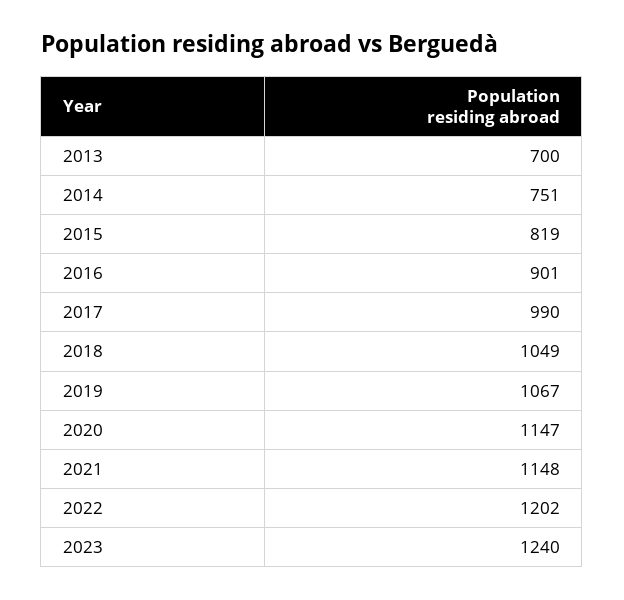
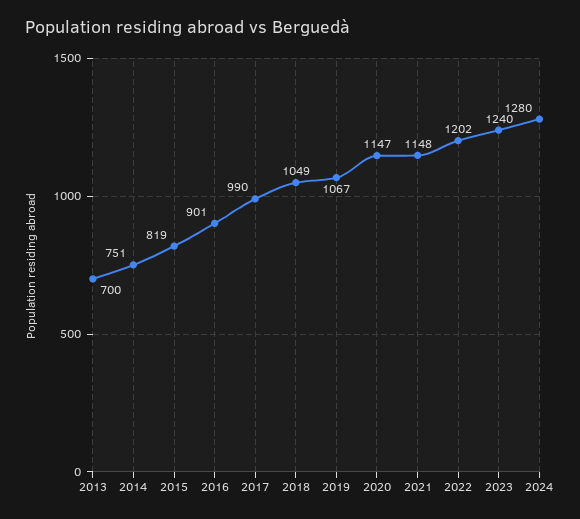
2024: none -> 1280

